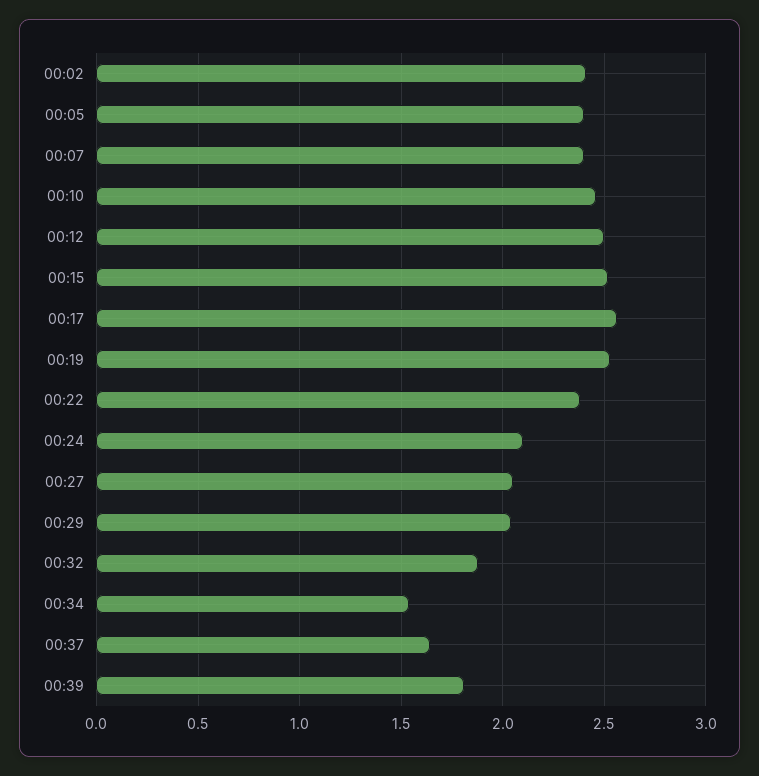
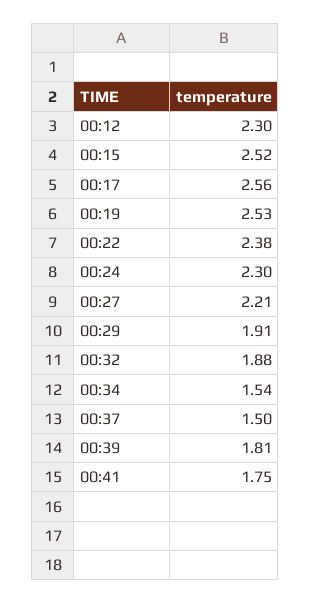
00:02: 2.4 -> none
00:05: 2.4 -> none
00:07: 2.4 -> none
00:10: 2.45 -> none
00:12: 2.5 -> 2.3
00:24: 2.1 -> 2.3
00:27: 2.05 -> 2.21
00:29: 2.05 -> 1.91
00:37: 1.65 -> 1.5
00:41: none -> 1.75

